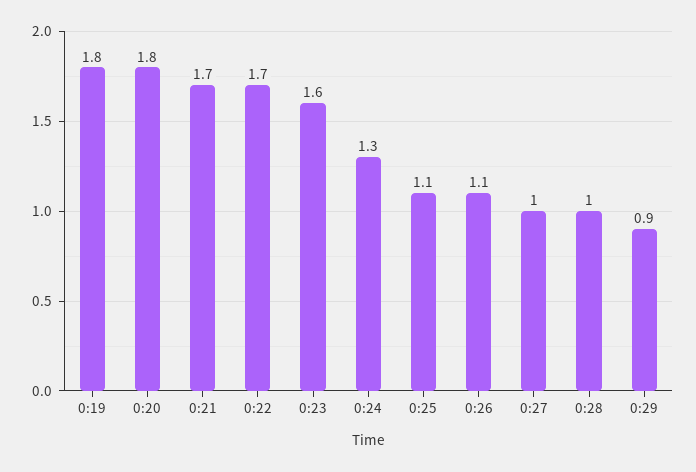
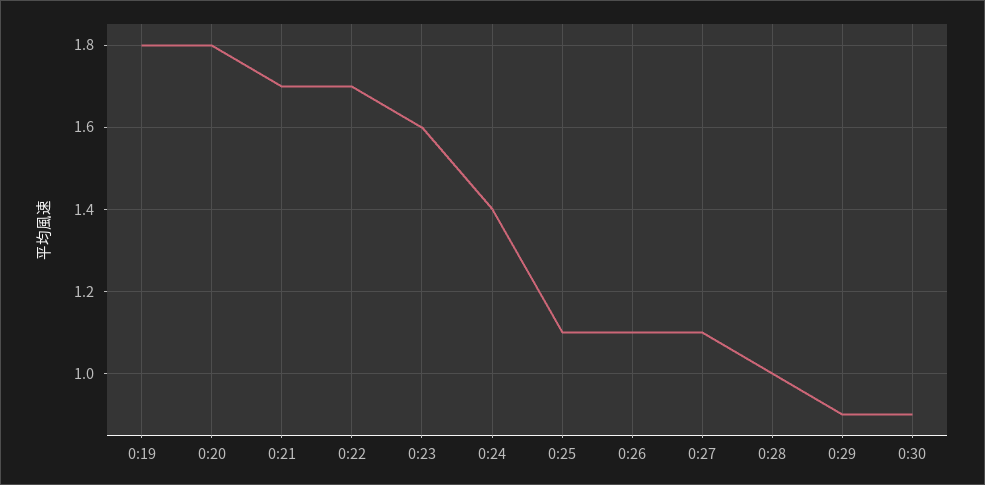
0:24: 1.3 -> 1.4
0:27: 1 -> 1.1
0:30: none -> 0.9

